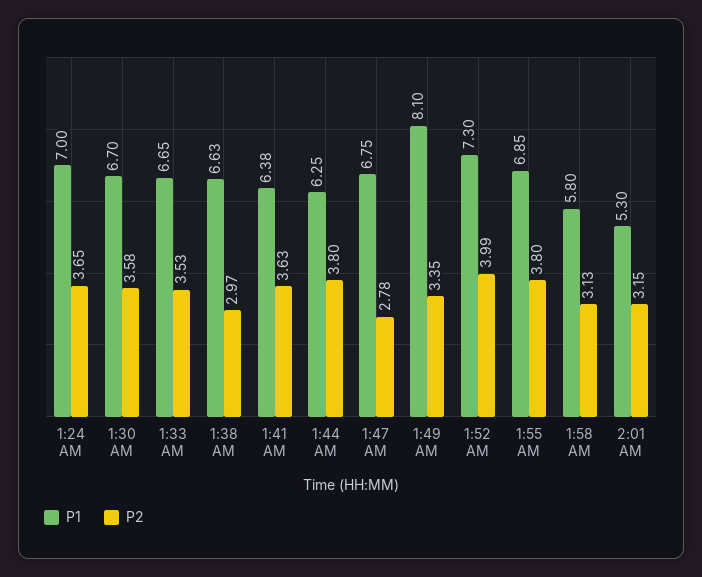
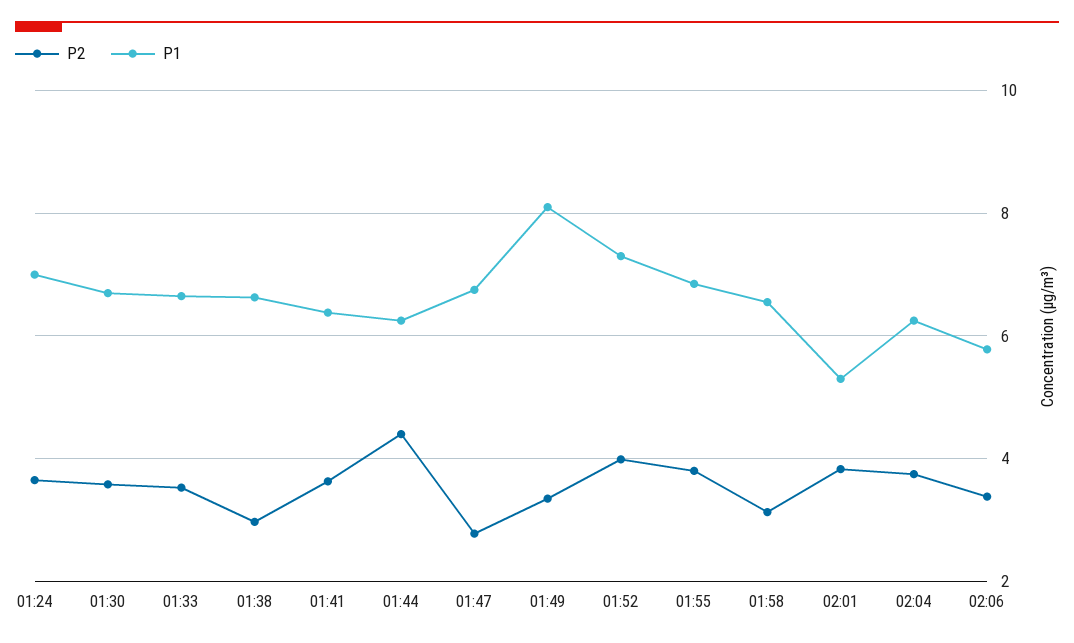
P2, 1:44 AM: 3.8 -> 4.4
P1, 1:58 AM: 5.8 -> 6.6
P2, 2:01 AM: 3.15 -> 3.8
P2, 02:04: none -> 3.8
P1, 02:04: none -> 6.2
P2, 02:06: none -> 3.4
P1, 02:06: none -> 5.8

